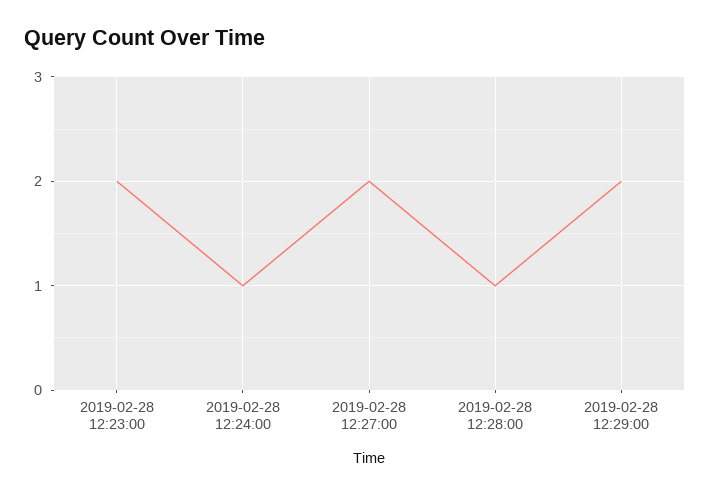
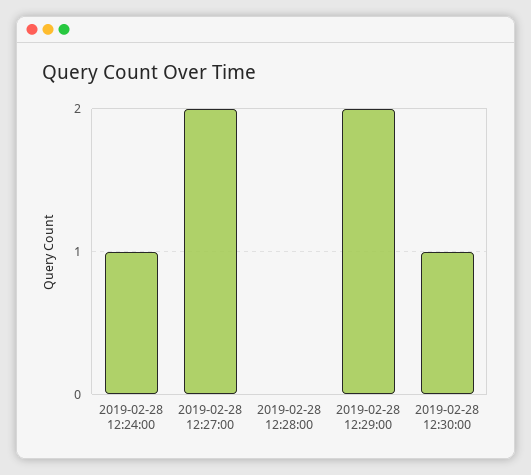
2019-02-28 12:23:00: 2 -> none
2019-02-28 12:28:00: 1 -> 0
2019-02-28 12:30:00: none -> 1

